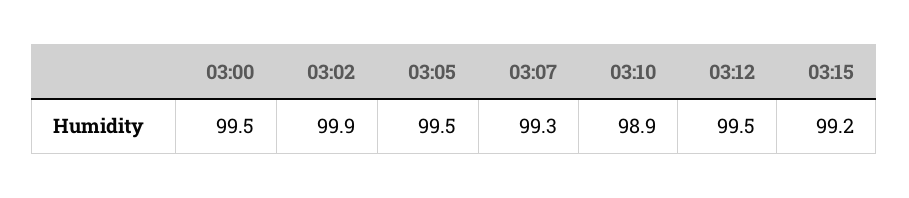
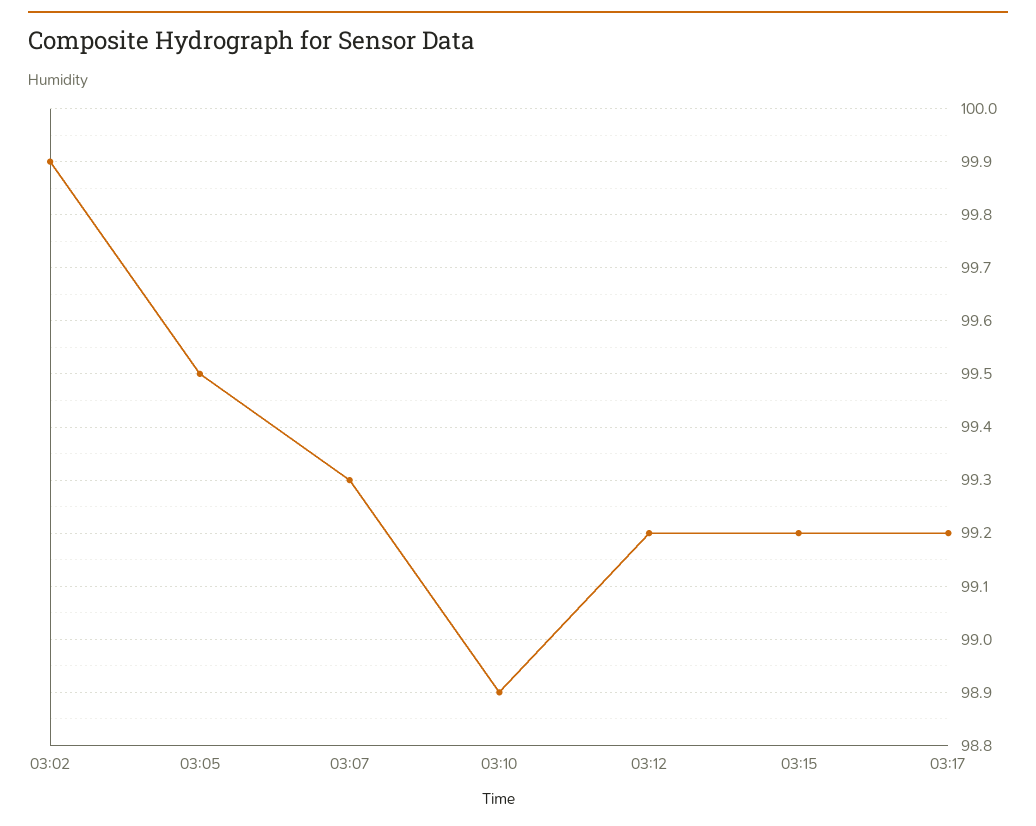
03:00: 99.5 -> none
03:12: 99.5 -> 99.2
03:17: none -> 99.2

